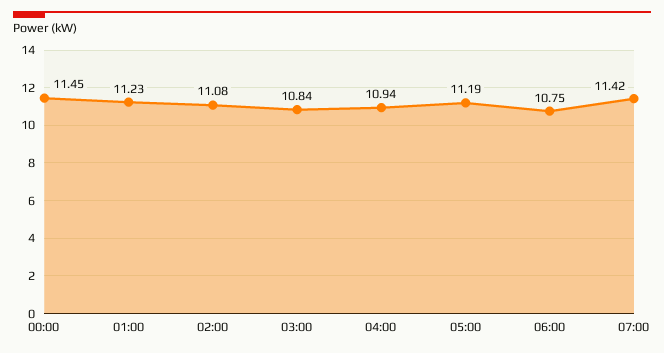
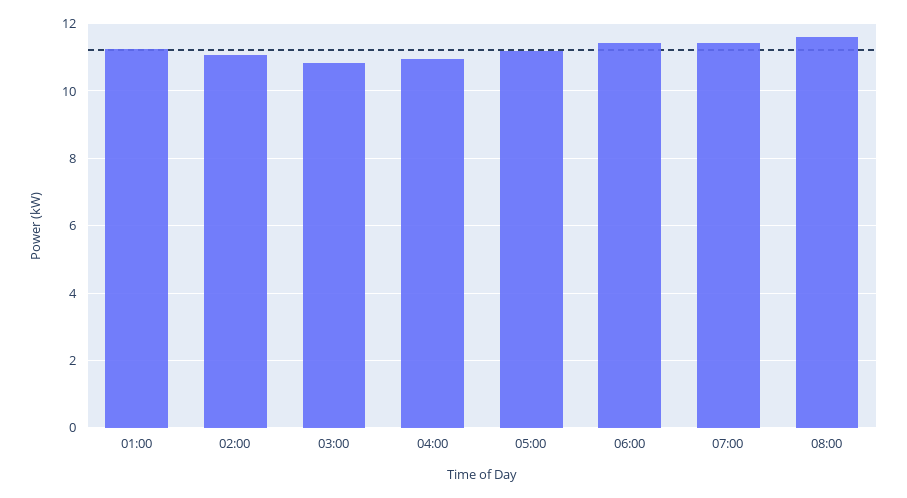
00:00: 11.45 -> none
06:00: 10.75 -> 11.4
08:00: none -> 11.6

